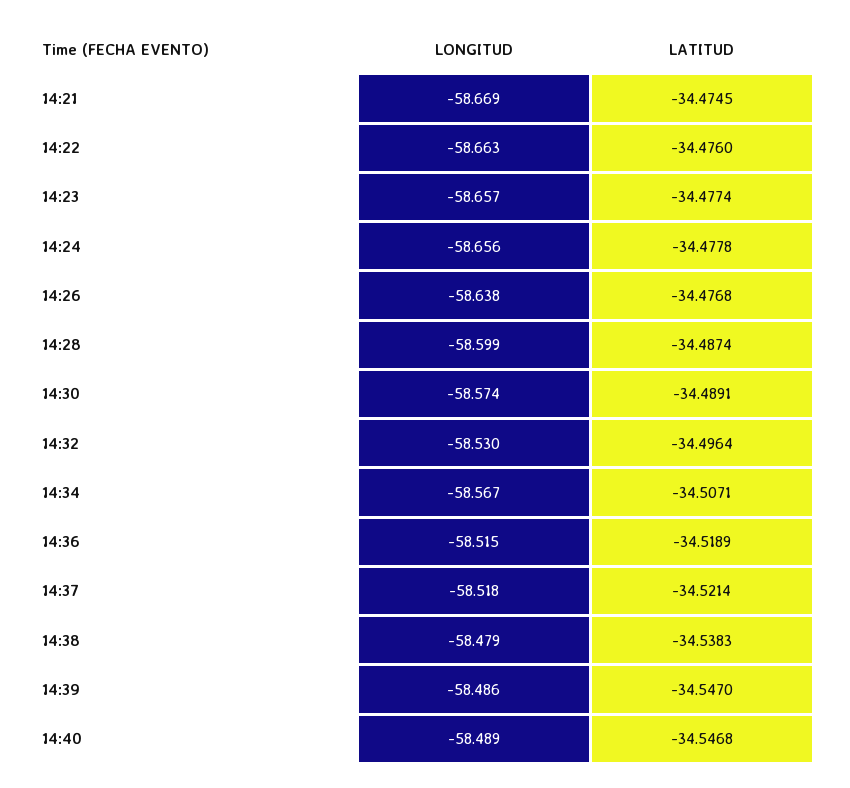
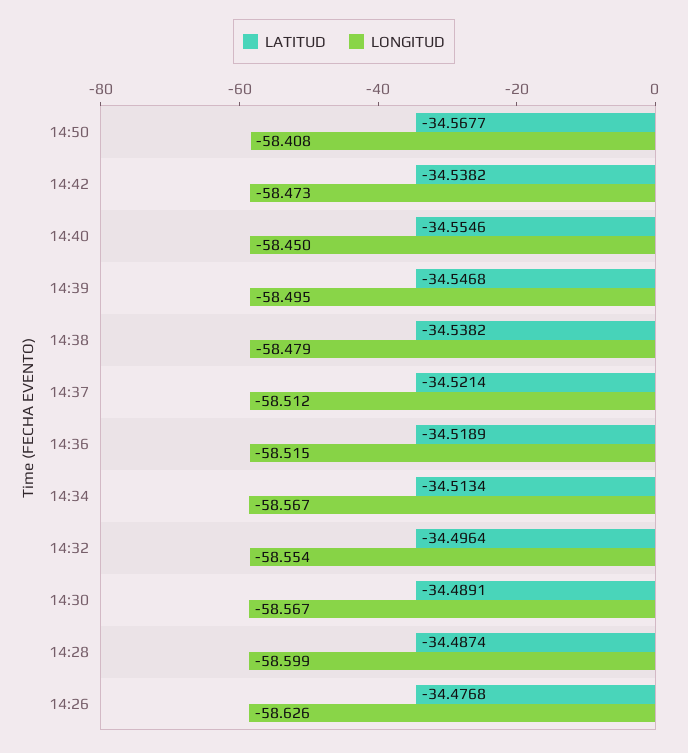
LONGITUD, 14:21: -58.669 -> none
LATITUD, 14:21: -34.4745 -> none
LONGITUD, 14:22: -58.663 -> none
LATITUD, 14:22: -34.476 -> none
LONGITUD, 14:23: -58.657 -> none
LATITUD, 14:23: -34.4774 -> none
LONGITUD, 14:24: -58.656 -> none
LATITUD, 14:24: -34.4778 -> none
LONGITUD, 14:26: -58.638 -> -58.626
LONGITUD, 14:30: -58.574 -> -58.567
LONGITUD, 14:32: -58.53 -> -58.554
LATITUD, 14:34: -34.5071 -> -34.5134
LONGITUD, 14:37: -58.518 -> -58.512
LATITUD, 14:38: -34.5383 -> -34.5382
LONGITUD, 14:39: -58.486 -> -58.495
LATITUD, 14:39: -34.547 -> -34.5468
LONGITUD, 14:40: -58.489 -> -58.45
LATITUD, 14:40: -34.5468 -> -34.5546
LATITUD, 14:50: none -> -34.5677
LONGITUD, 14:50: none -> -58.408
LATITUD, 14:42: none -> -34.5382
LONGITUD, 14:42: none -> -58.473

